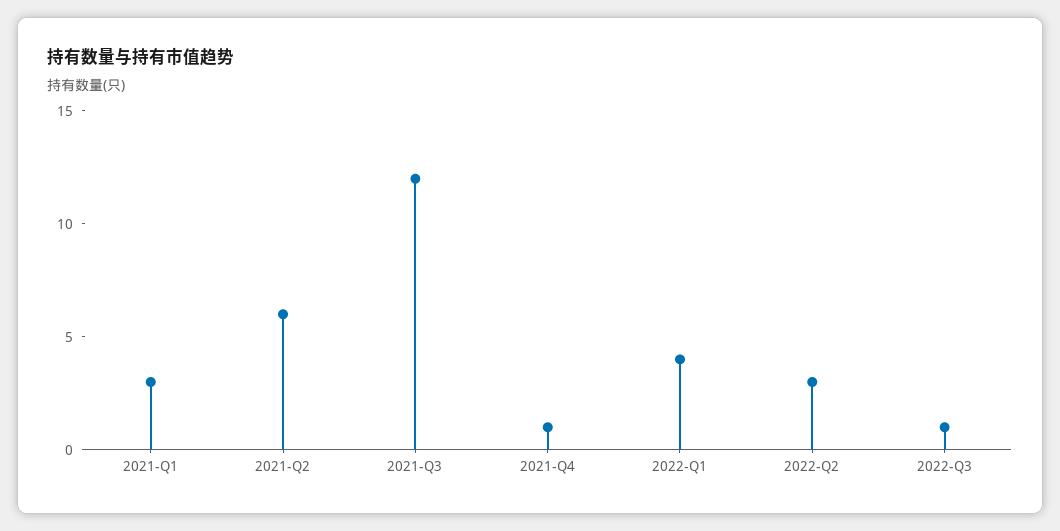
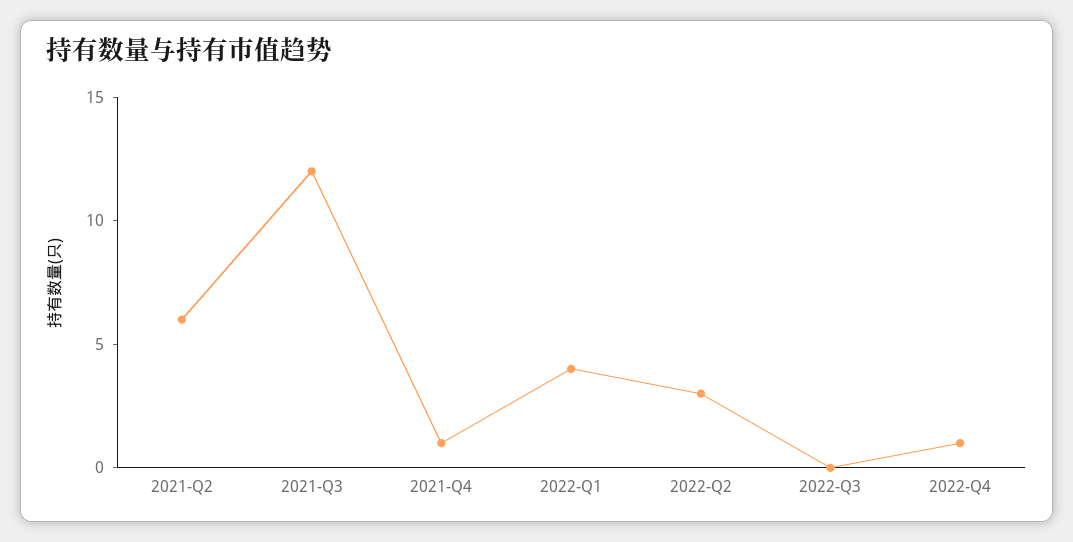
2021-Q1: 3 -> none
2022-Q3: 1 -> 0
2022-Q4: none -> 1

